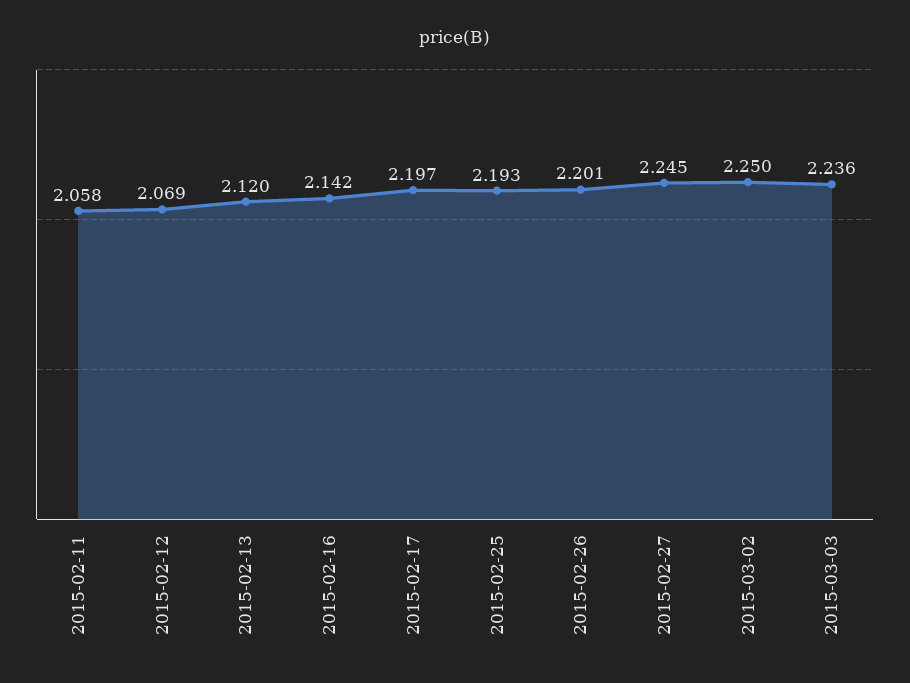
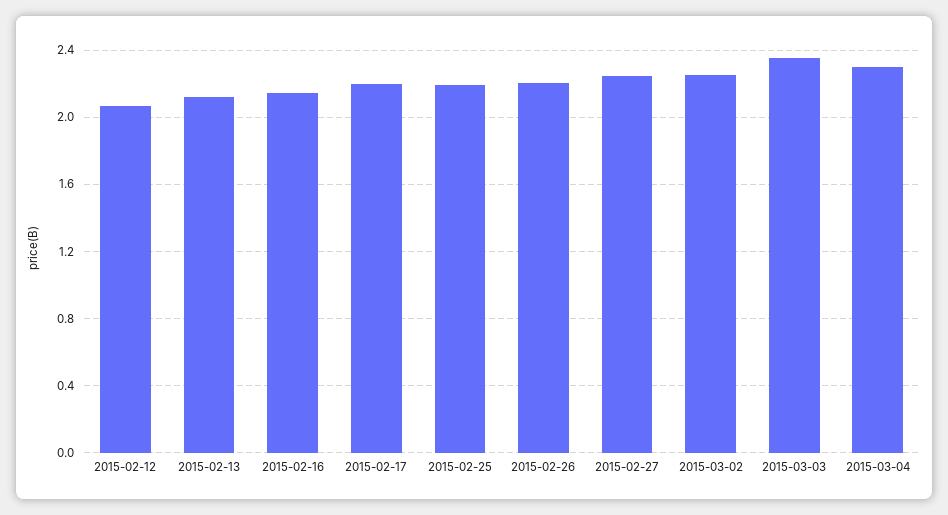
2015-02-11: 2.058 -> none
2015-03-03: 2.236 -> 2.35
2015-03-04: none -> 2.3

